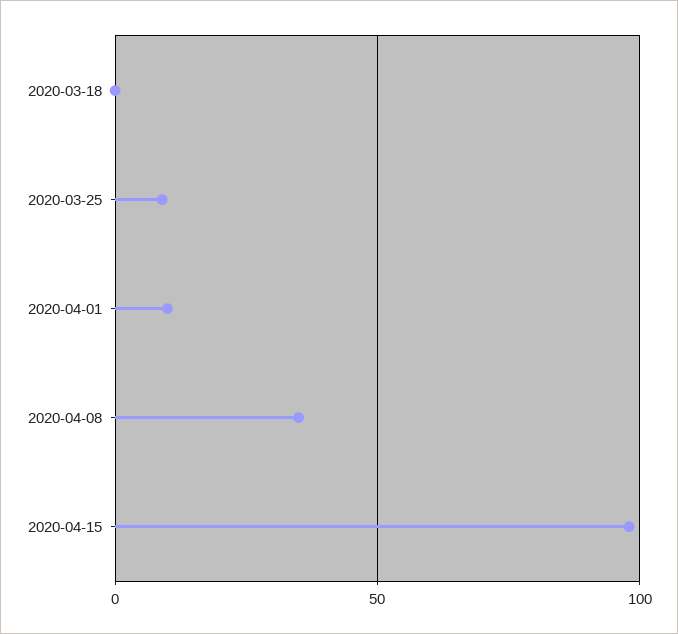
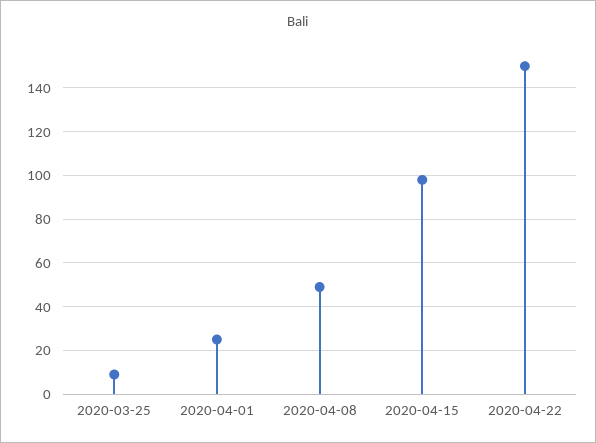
2020-03-18: 0 -> none
2020-04-01: 10 -> 25
2020-04-08: 35 -> 50
2020-04-22: none -> 150

